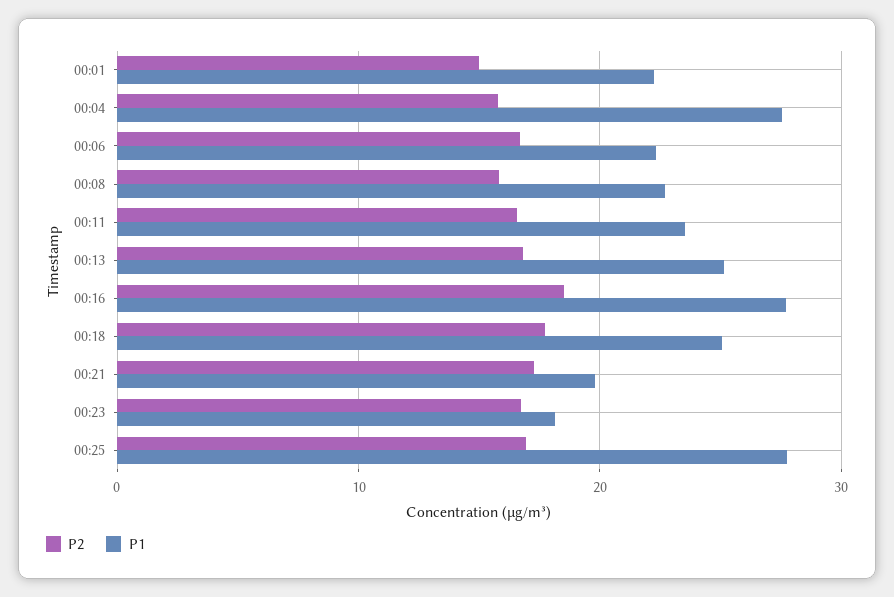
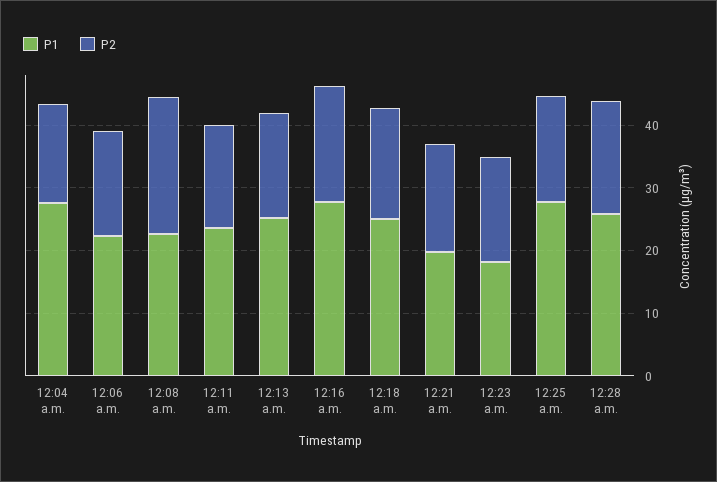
P2, 00:01: 15 -> none
P1, 00:01: 22 -> none
P2, 00:08: 16 -> 22
P1, 12:28 a.m.: none -> 26
P2, 12:28 a.m.: none -> 18

